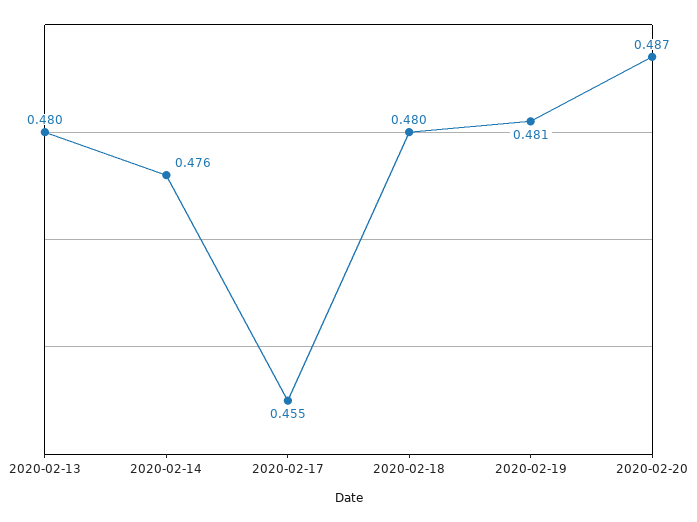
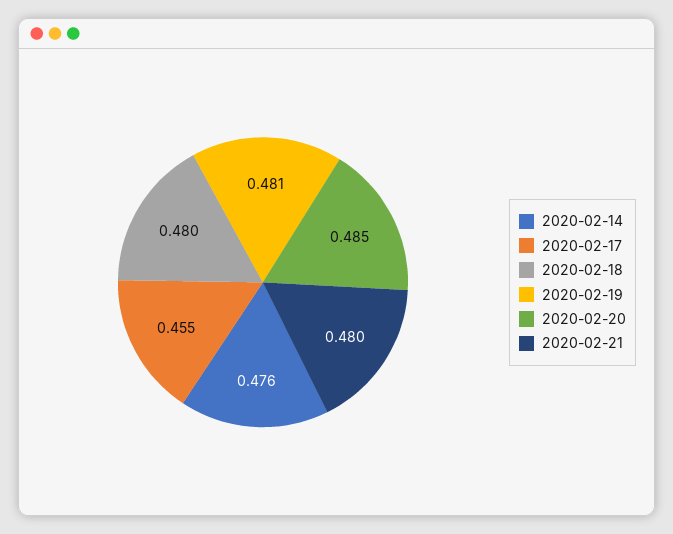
2020-02-13: 0.48 -> none
2020-02-20: 0.487 -> 0.485
2020-02-21: none -> 0.48

